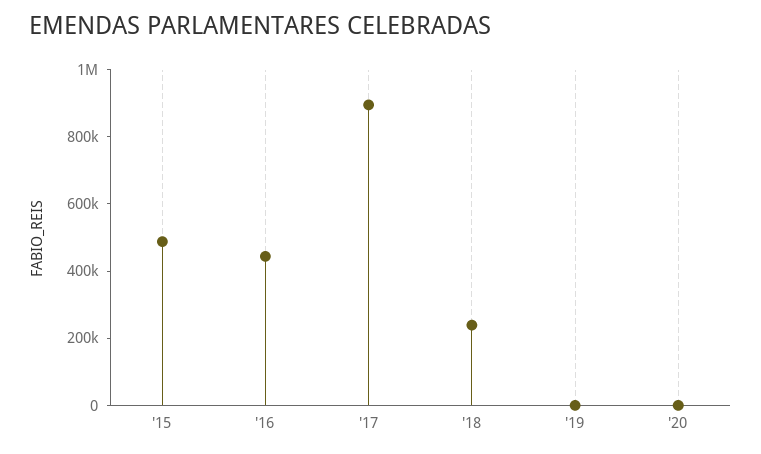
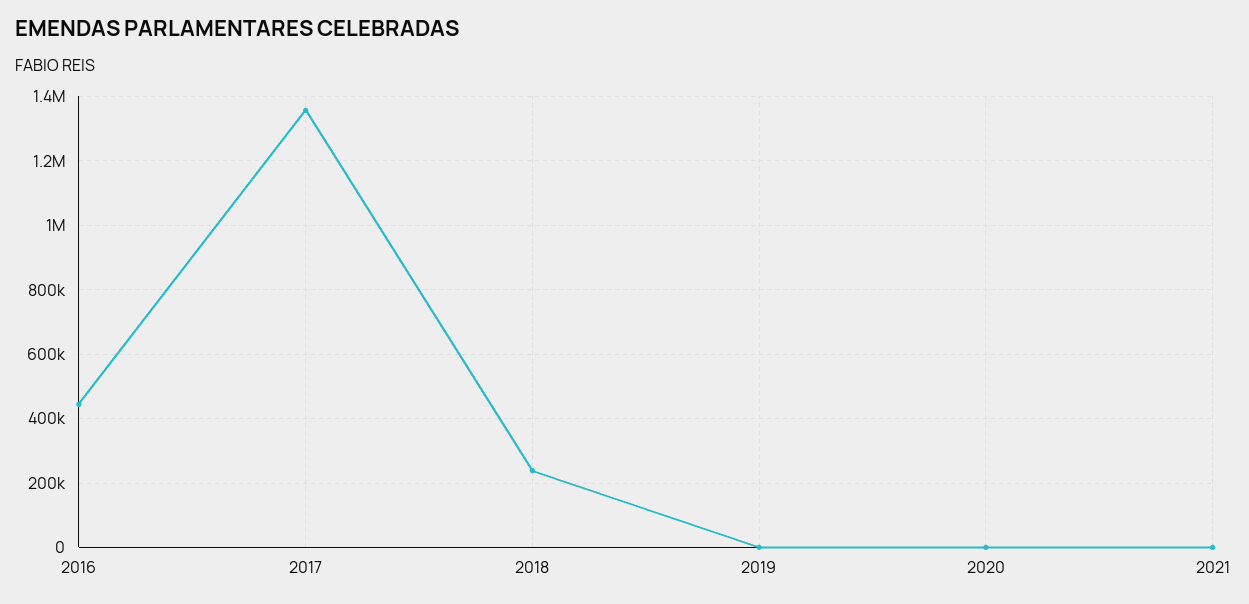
'15: 500000 -> none
'17: 900000 -> 1360000
2021: none -> 0

